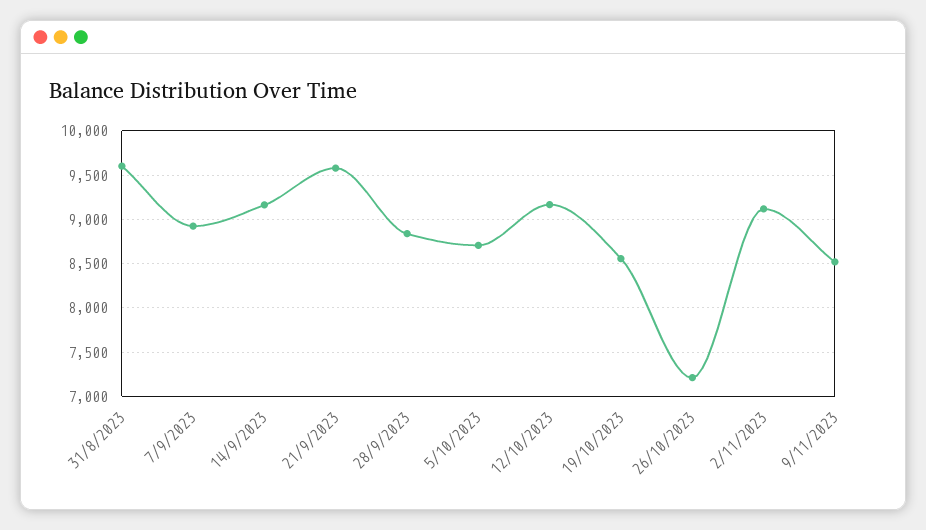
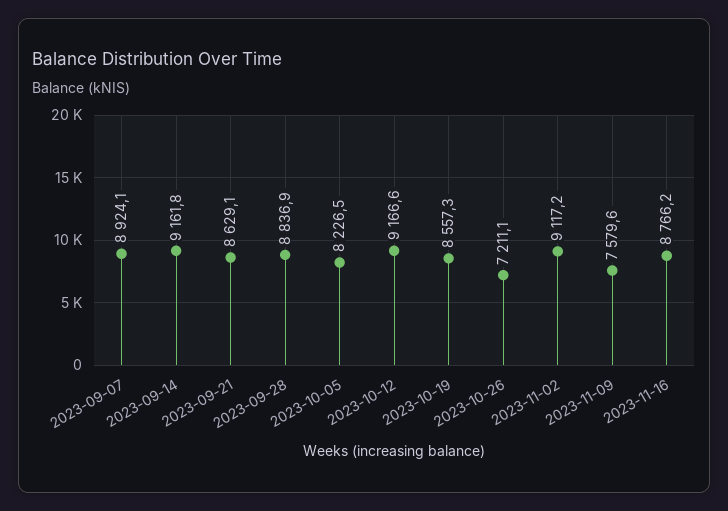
31/8/2023: 9600 -> none
21/9/2023: 9600 -> 8629.1
5/10/2023: 8700 -> 8226.5
9/11/2023: 8500 -> 7579.6
2023-11-16: none -> 8766.2

